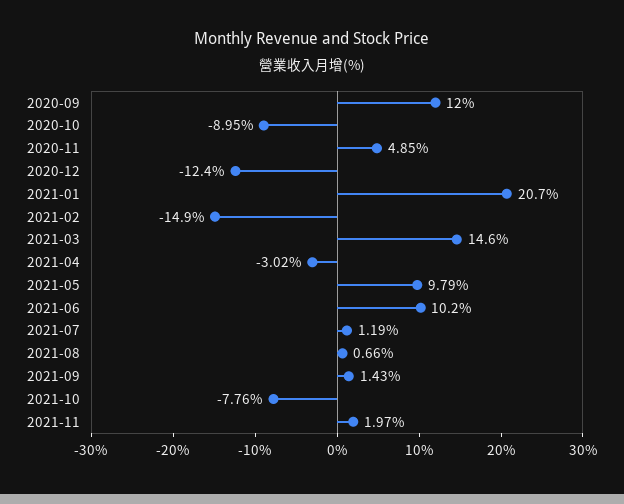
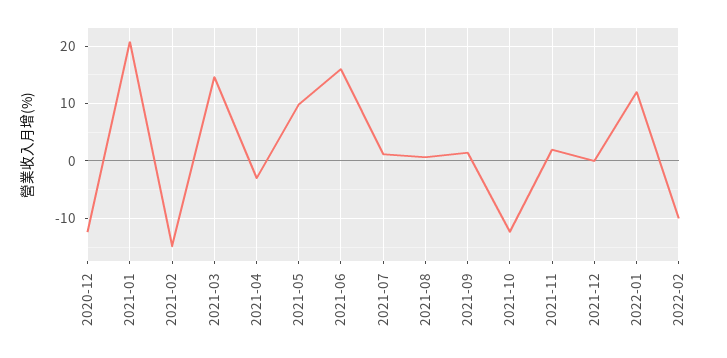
2020-09: 12 -> none
2020-10: -8.95 -> none
2020-11: 4.85 -> none
2021-06: 10.2 -> 16
2021-10: -7.76 -> -12
2021-12: none -> 0
2022-01: none -> 12
2022-02: none -> -10

